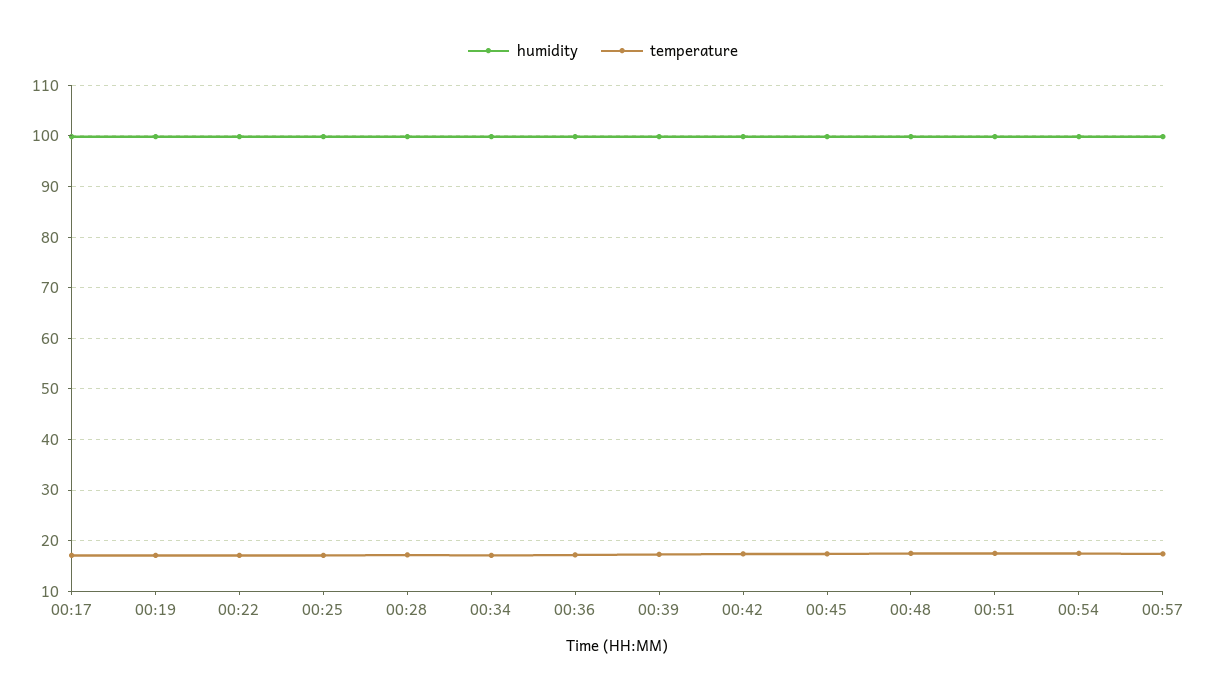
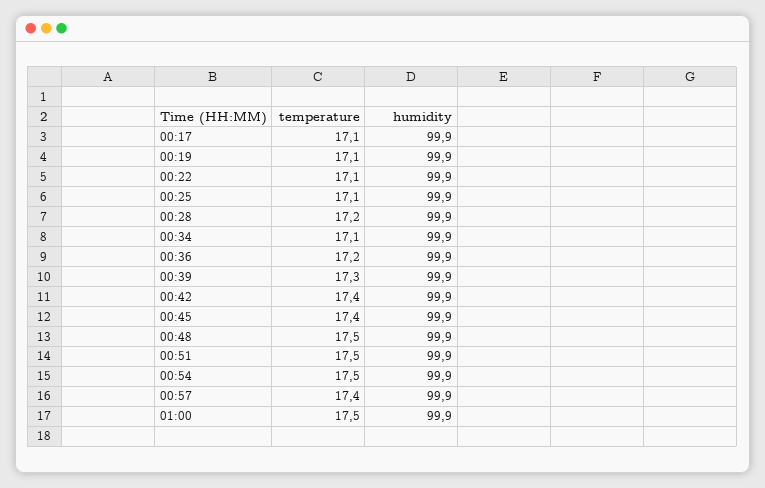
temperature, 01:00: none -> 17.5
humidity, 01:00: none -> 99.9

